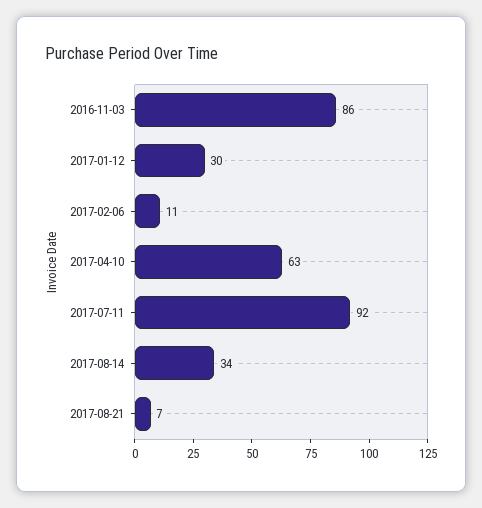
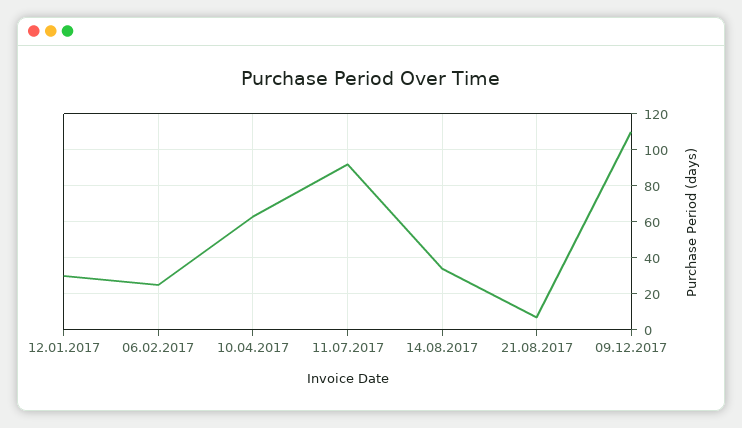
2016-11-03: 86 -> none
2017-02-06: 11 -> 25
09.12.2017: none -> 110

